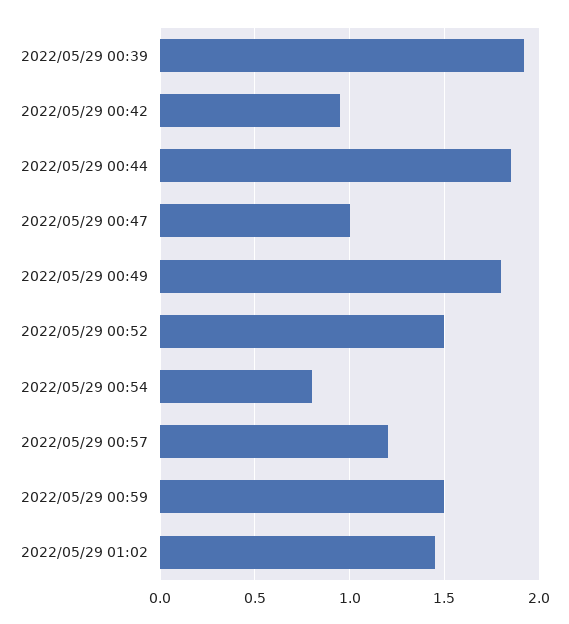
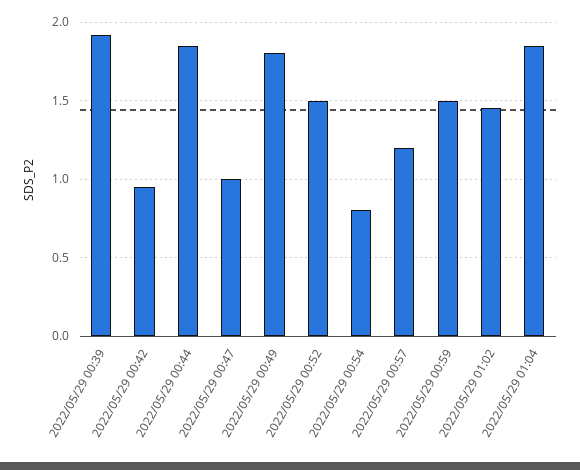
2022/05/29 01:04: none -> 1.85

